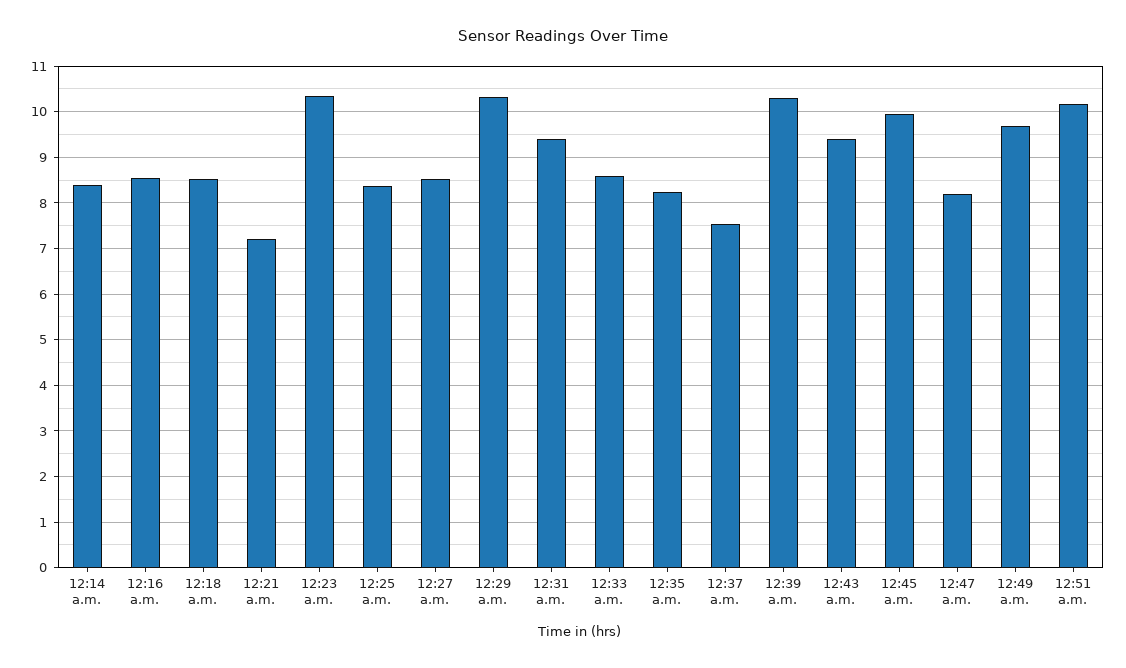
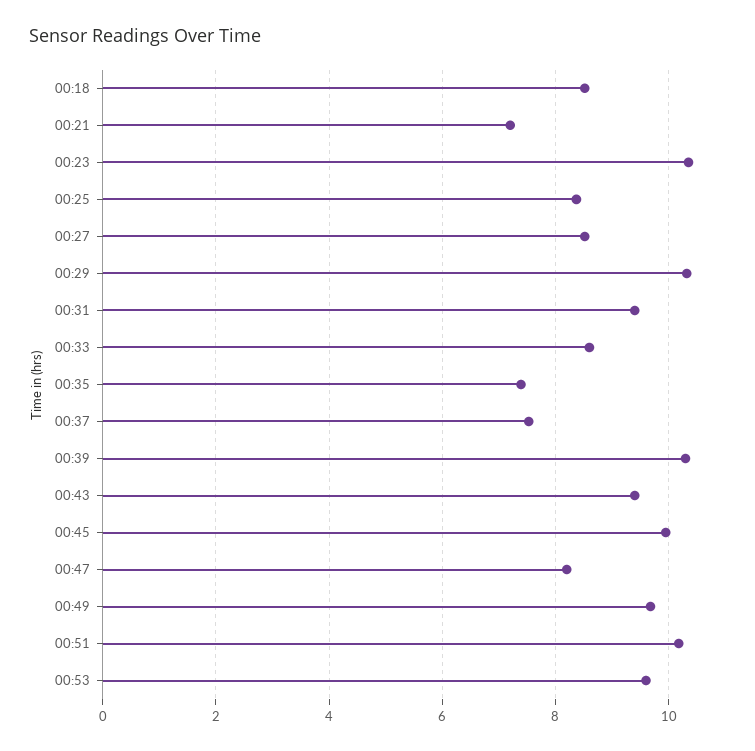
12:14 a.m.: 8.4 -> none
12:16 a.m.: 8.6 -> none
12:35 a.m.: 8.2 -> 7.4
00:53: none -> 9.6

